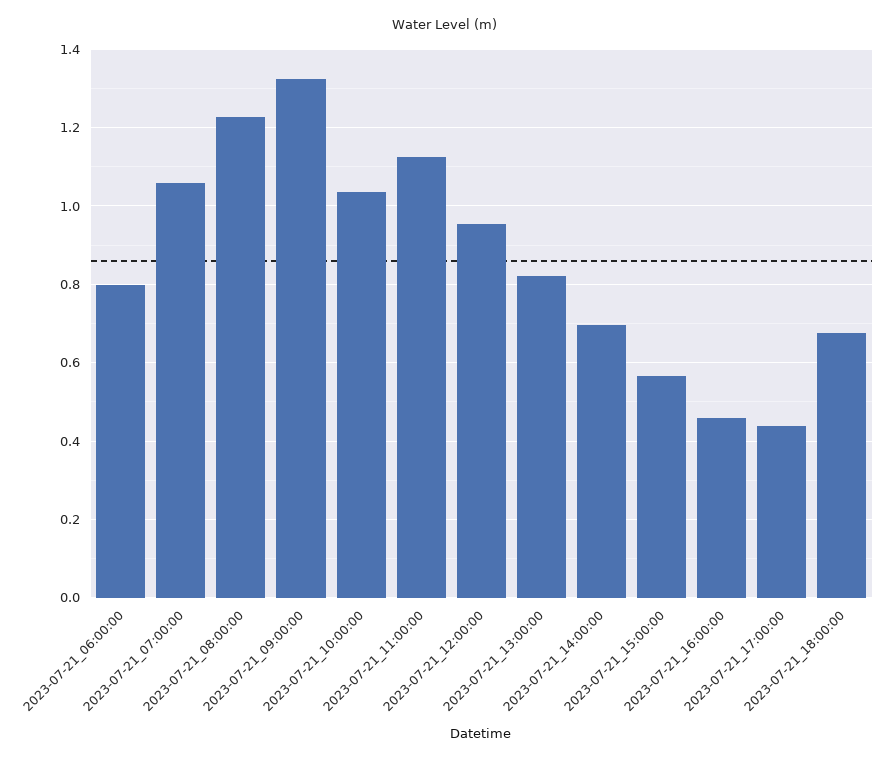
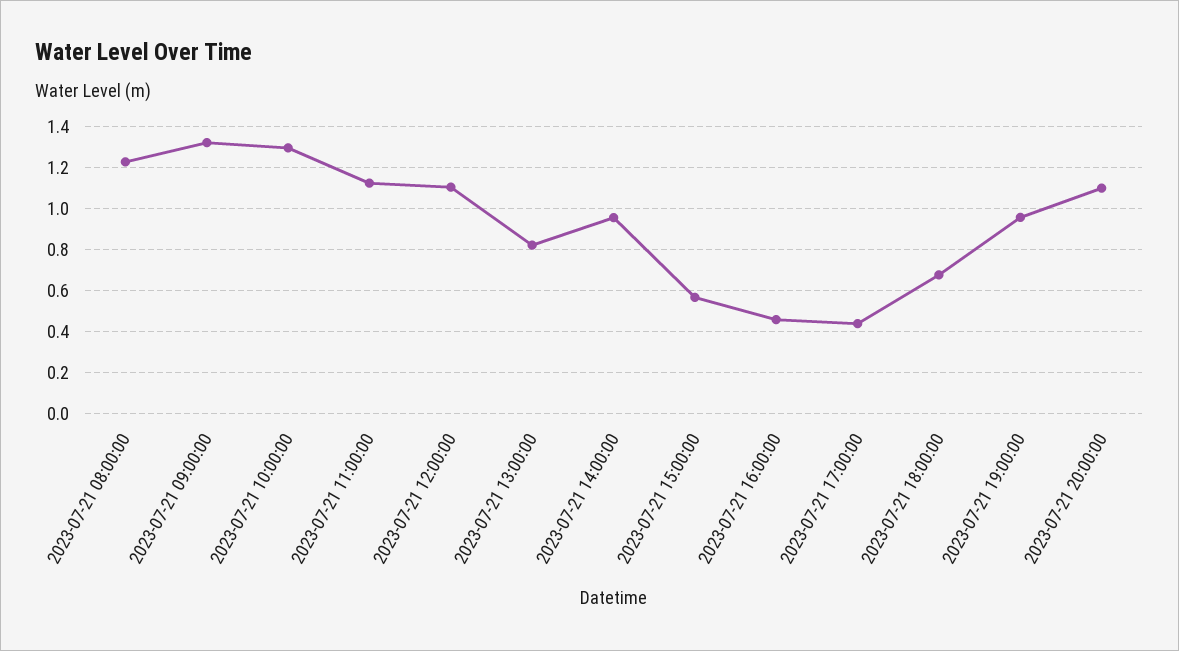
2023-07-21_06:00:00: 0.8 -> none
2023-07-21_07:00:00: 1.06 -> none
2023-07-21_10:00:00: 1.04 -> 1.3
2023-07-21_12:00:00: 0.96 -> 1.1
2023-07-21_14:00:00: 0.7 -> 0.95
2023-07-21 19:00:00: none -> 0.95
2023-07-21 20:00:00: none -> 1.1

